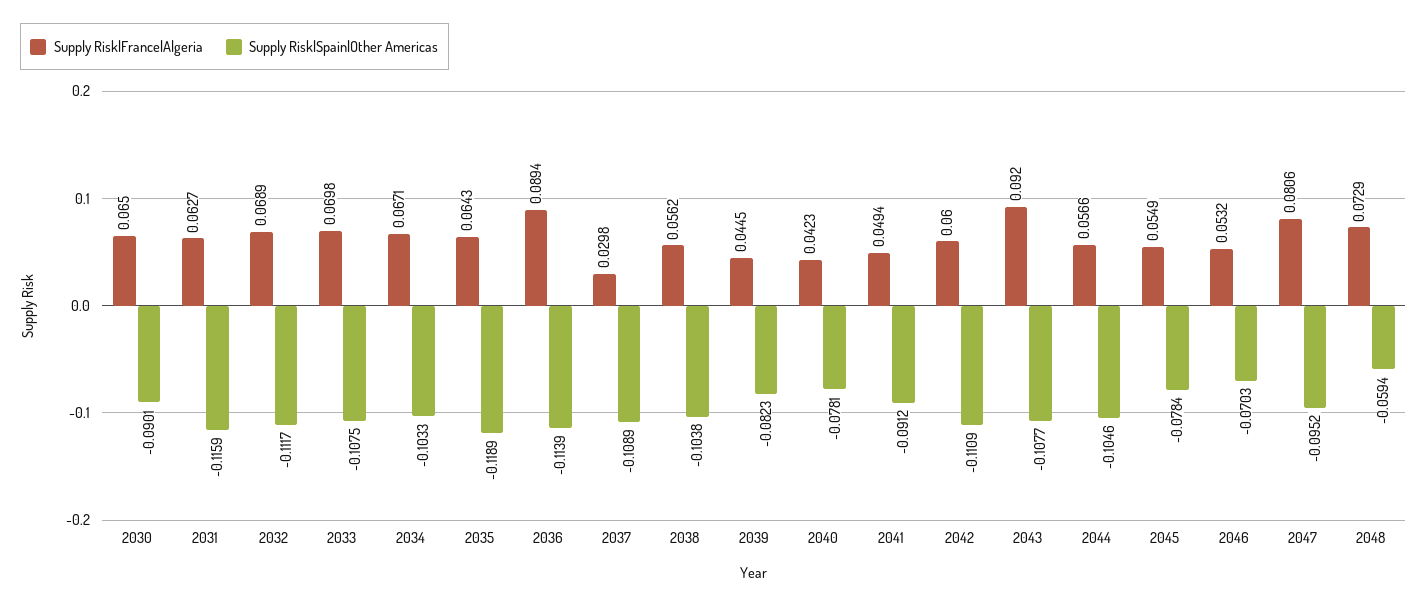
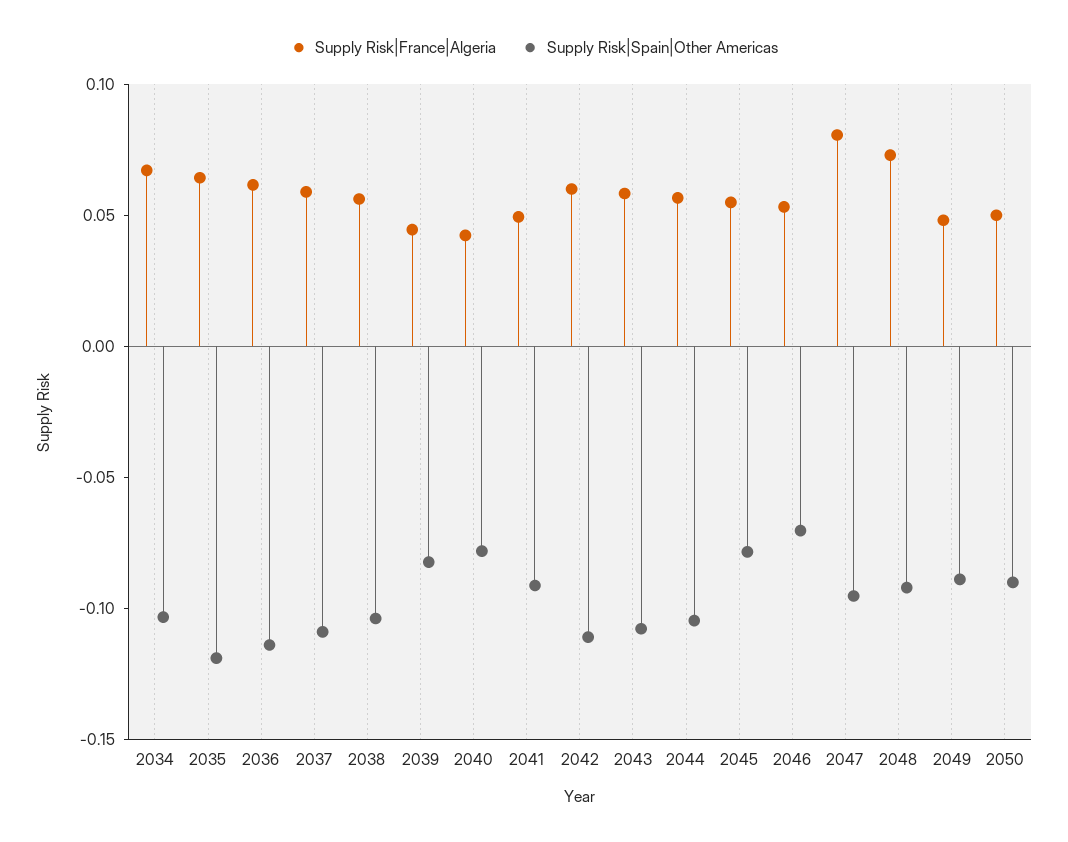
Supply Risk|France|Algeria, 2030: 0.065 -> none
Supply Risk|Spain|Other Americas, 2030: -0.0901 -> none
Supply Risk|France|Algeria, 2031: 0.0627 -> none
Supply Risk|Spain|Other Americas, 2031: -0.1159 -> none
Supply Risk|France|Algeria, 2032: 0.0689 -> none
Supply Risk|Spain|Other Americas, 2032: -0.1117 -> none
Supply Risk|France|Algeria, 2033: 0.0698 -> none
Supply Risk|Spain|Other Americas, 2033: -0.1075 -> none
Supply Risk|France|Algeria, 2036: 0.0894 -> 0.06
Supply Risk|France|Algeria, 2037: 0.0298 -> 0.06
Supply Risk|France|Algeria, 2043: 0.092 -> 0.06
Supply Risk|Spain|Other Americas, 2048: -0.0594 -> -0.09
Supply Risk|France|Algeria, 2049: none -> 0.05
Supply Risk|Spain|Other Americas, 2049: none -> -0.09
Supply Risk|France|Algeria, 2050: none -> 0.05
Supply Risk|Spain|Other Americas, 2050: none -> -0.09

